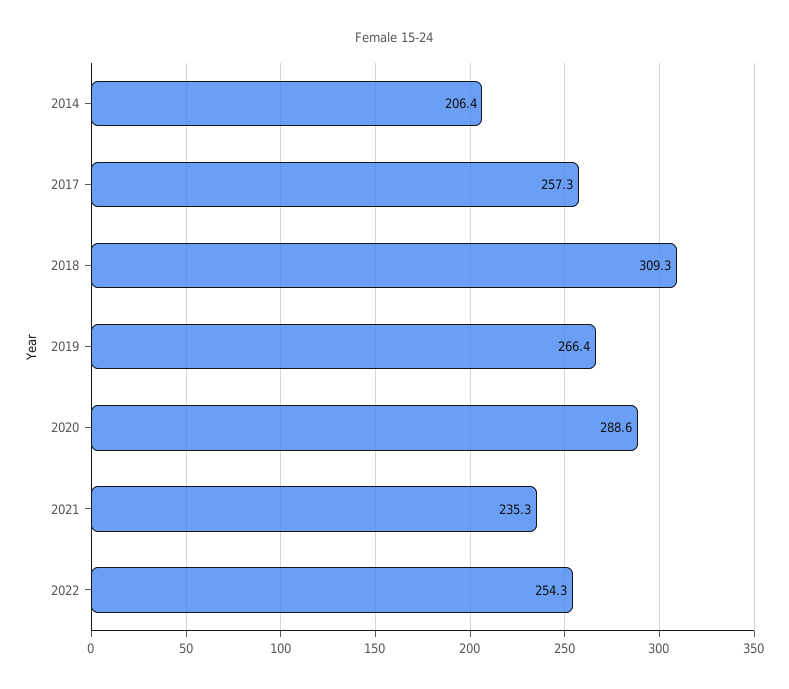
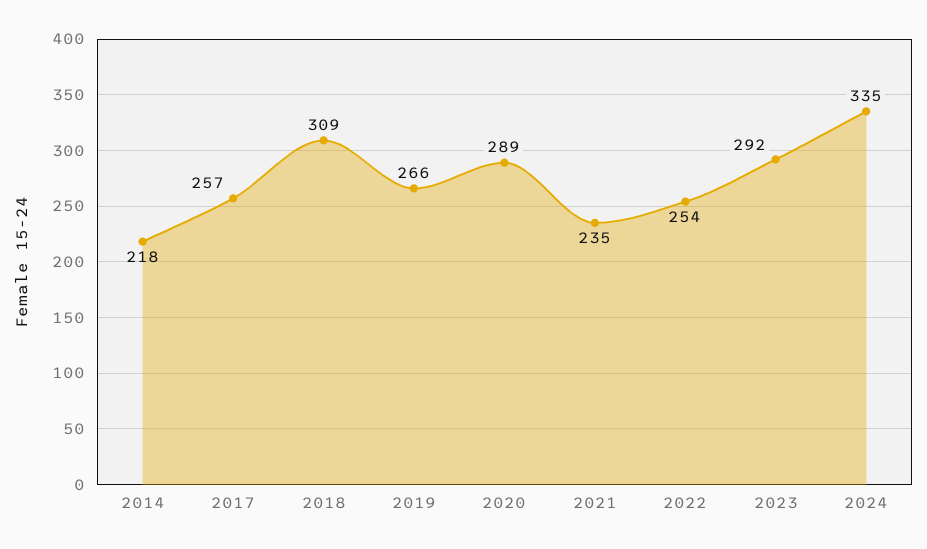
2014: 206.4 -> 218
2023: none -> 292
2024: none -> 335

